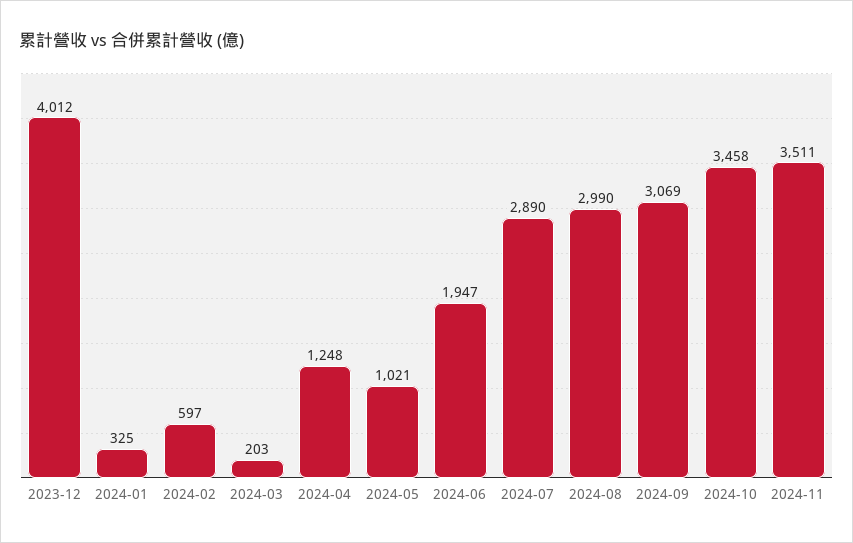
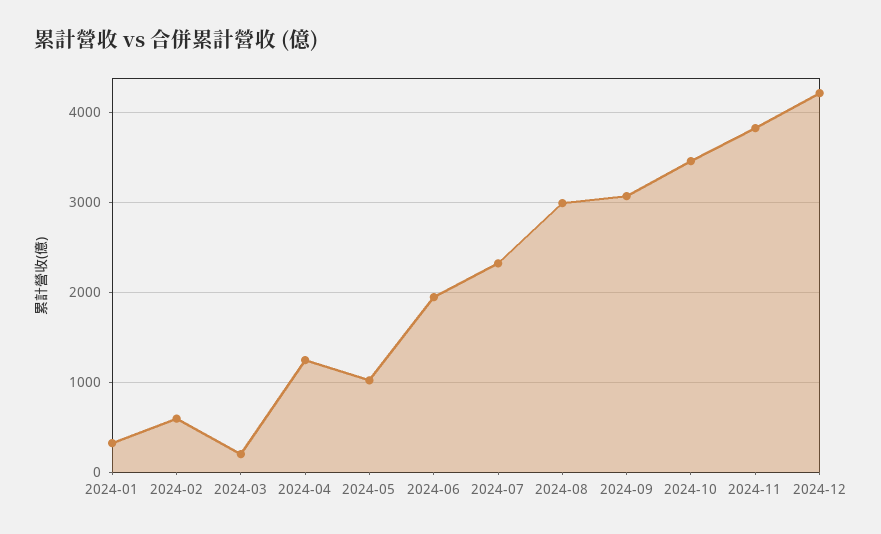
2023-12: 4012 -> none
2024-07: 2890 -> 2300
2024-11: 3511 -> 3800
2024-12: none -> 4200

